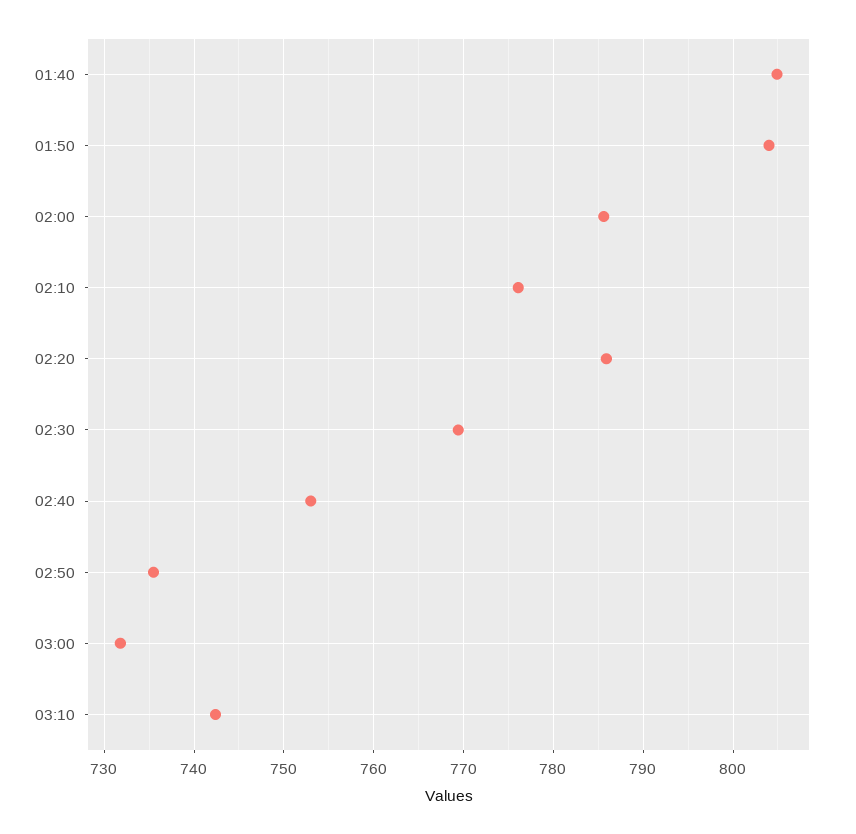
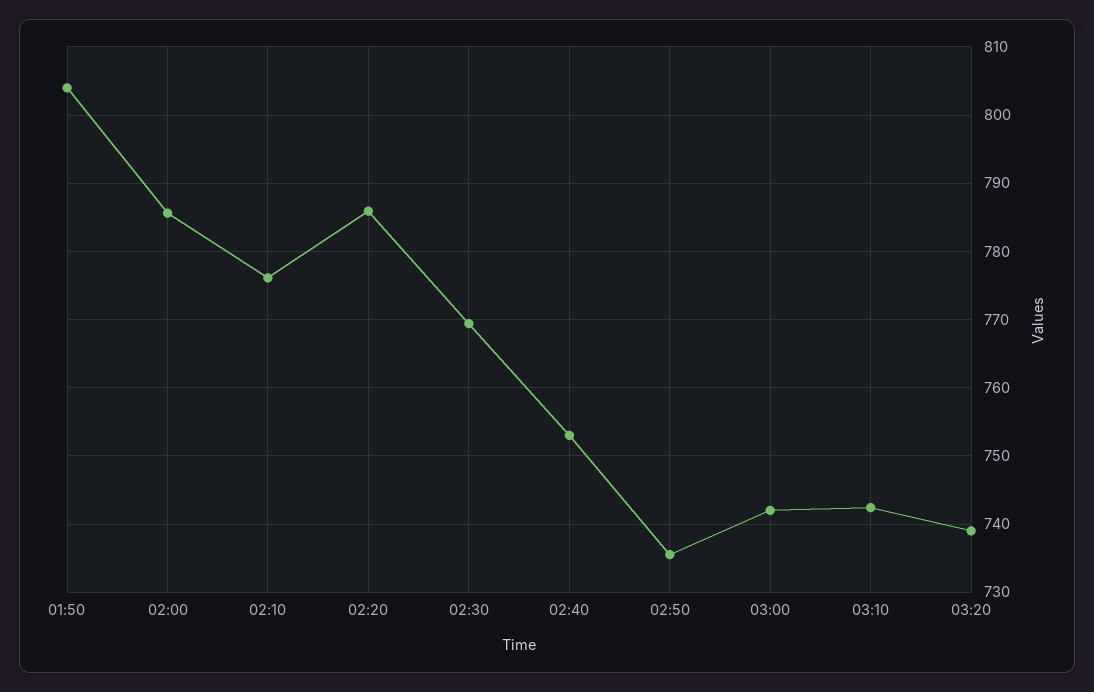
01:40: 805 -> none
03:00: 732 -> 742
03:20: none -> 739

